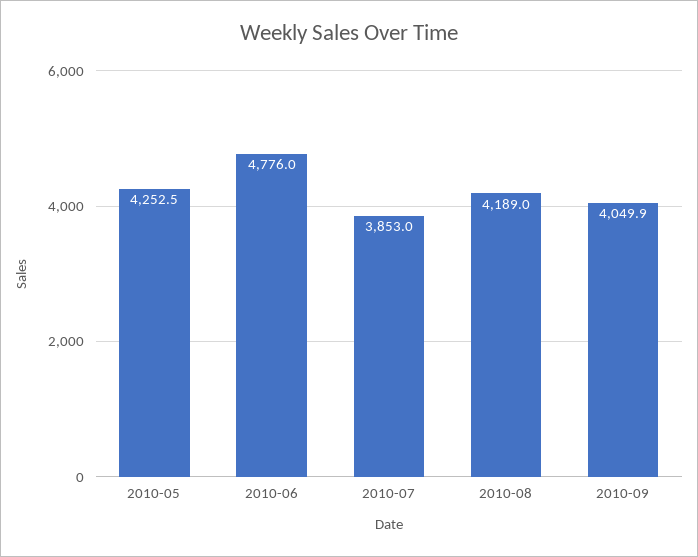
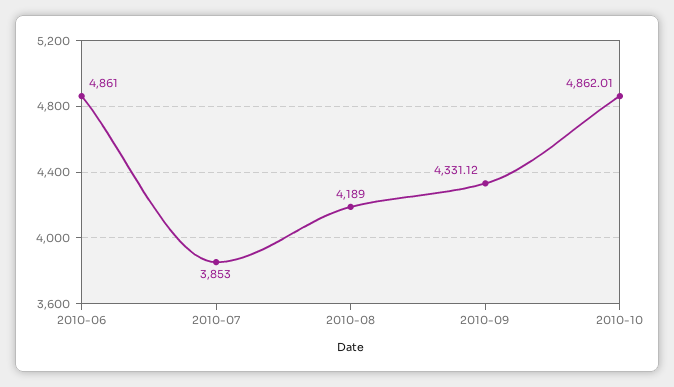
2010-05: 4252.5 -> none
2010-06: 4776 -> 4861
2010-09: 4049.9 -> 4331.12
2010-10: none -> 4862.01

